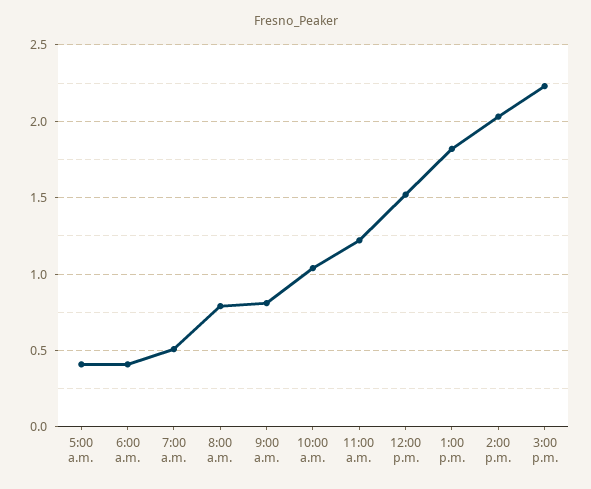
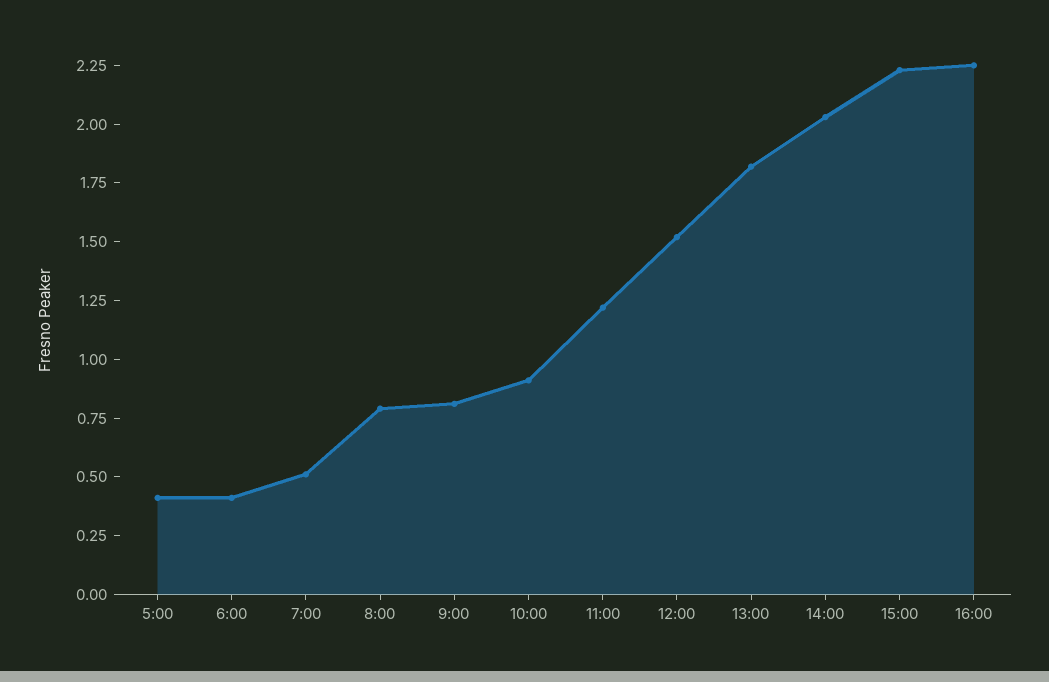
10:00 a.m.: 1.05 -> 0.9
16:00: none -> 2.25

